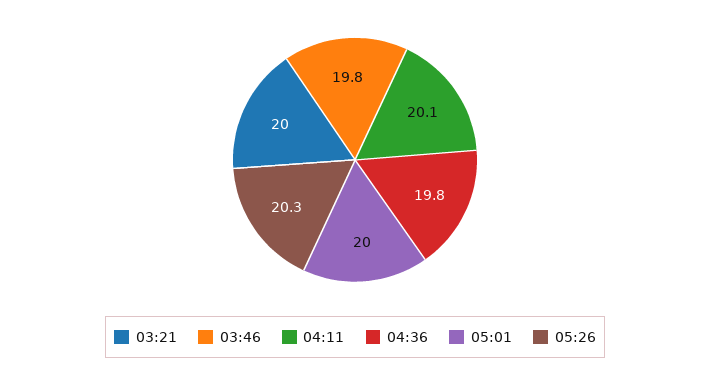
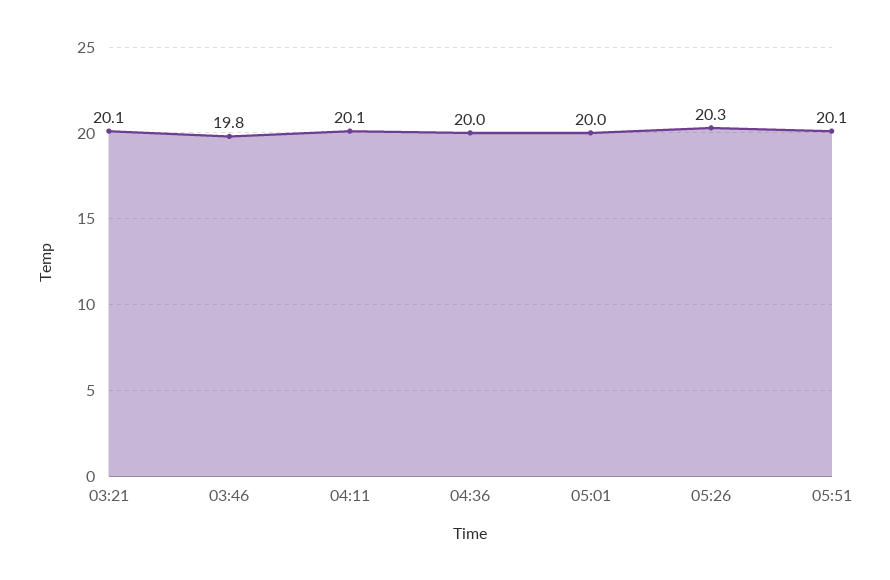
03:21: 20 -> 20.1
04:36: 19.8 -> 20
05:51: none -> 20.1

